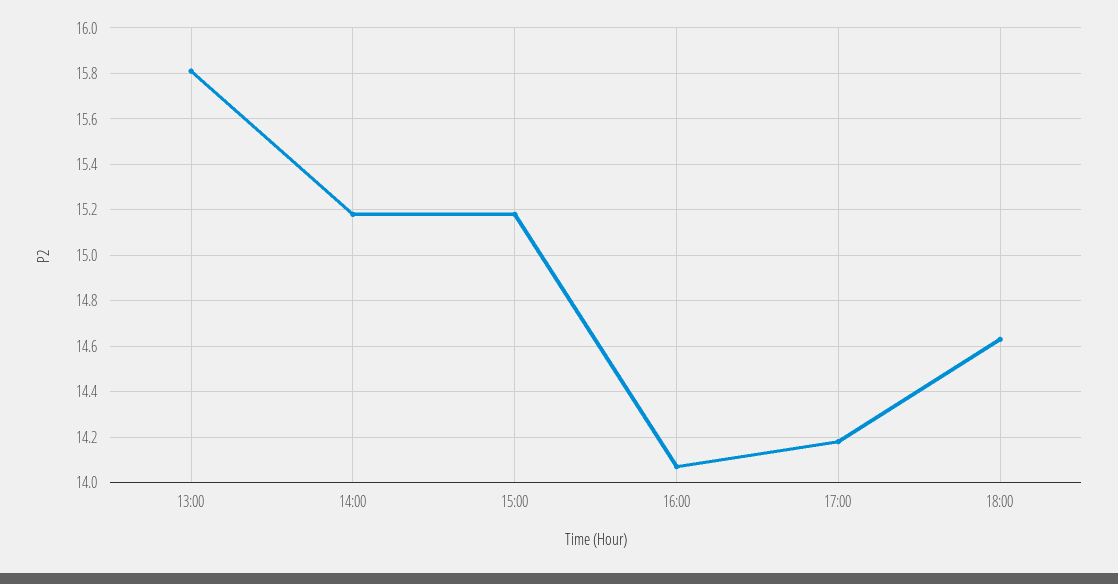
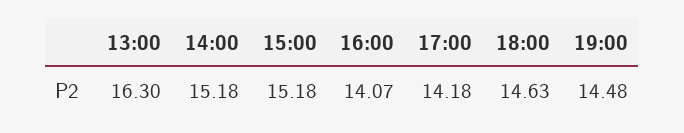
13:00: 15.8 -> 16.3
19:00: none -> 14.48

